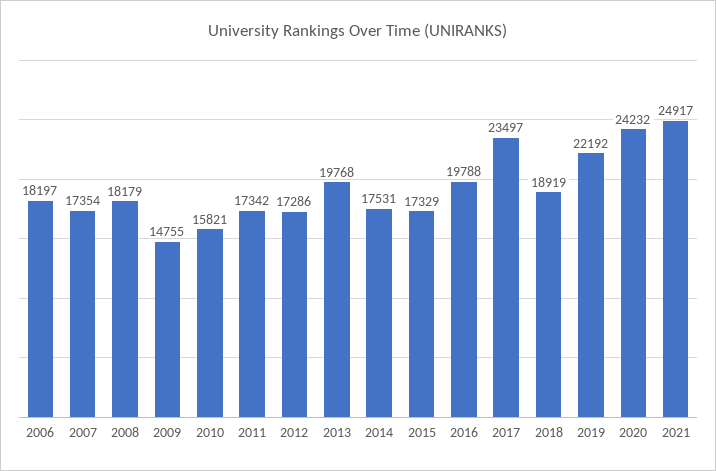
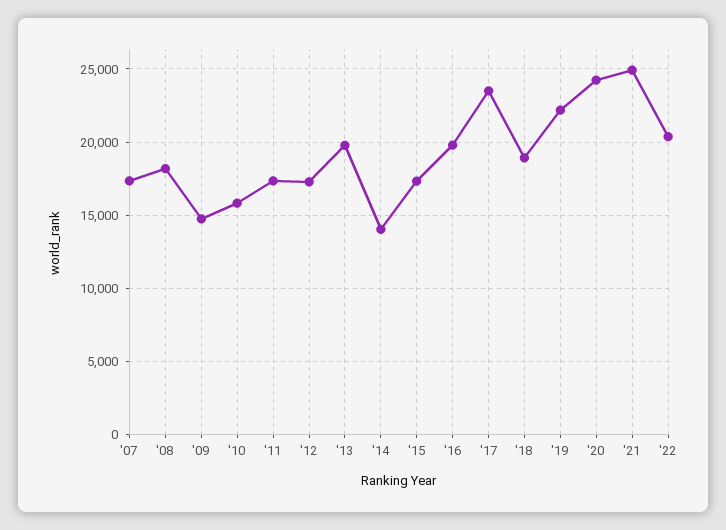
2006: 18197 -> none
2014: 17531 -> 14000
'22: none -> 20500

